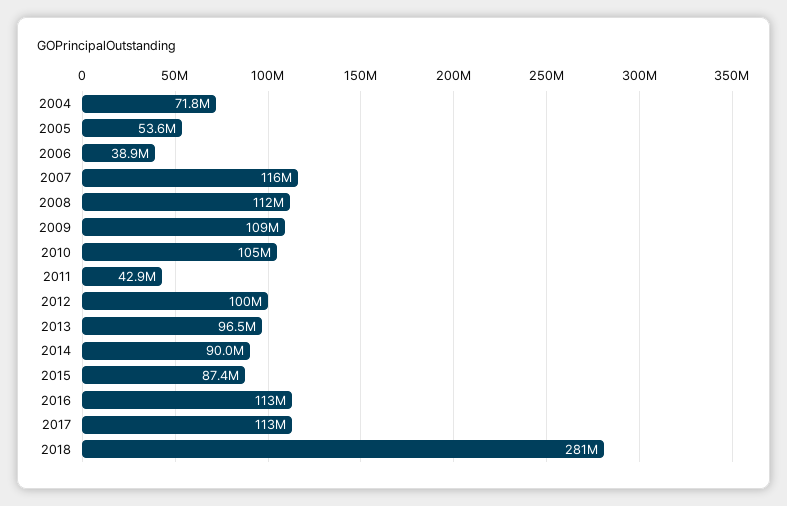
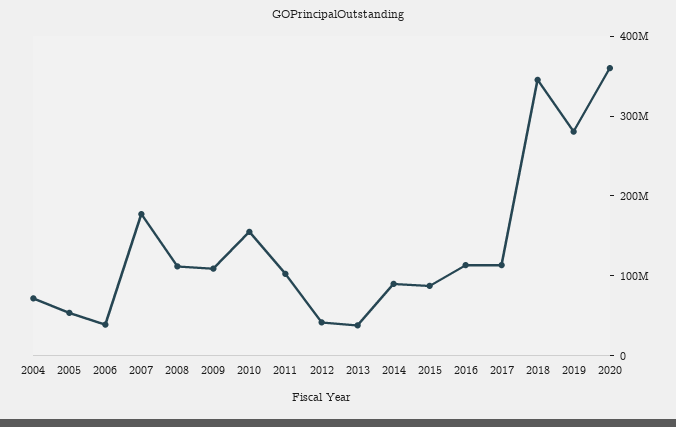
2007: 116000000 -> 180000000
2010: 105000000 -> 160000000
2011: 42900000 -> 100000000
2012: 100000000 -> 40000000
2013: 96500000 -> 40000000
2018: 281000000 -> 340000000
2019: none -> 280000000
2020: none -> 360000000

